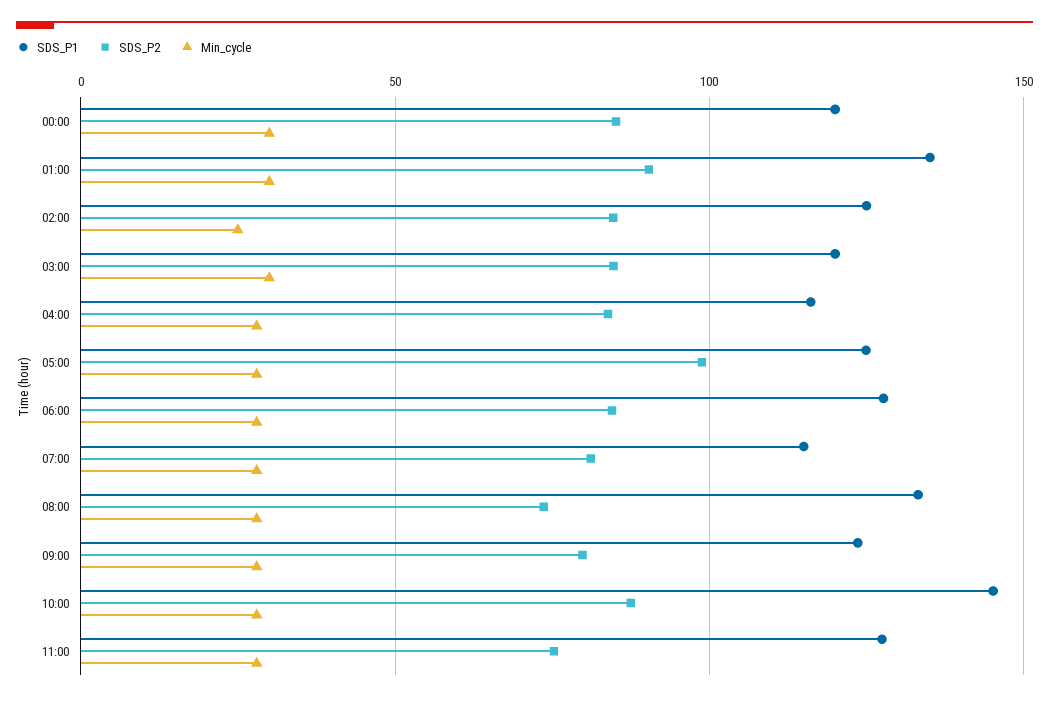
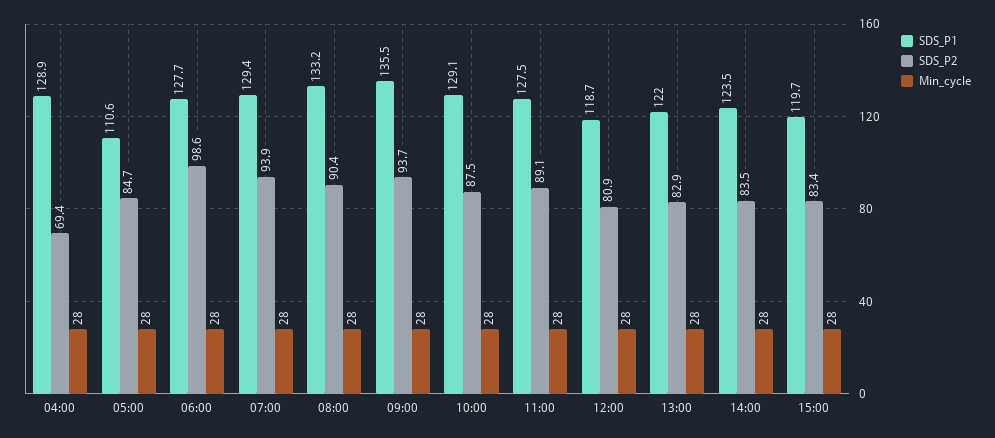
SDS_P1, 00:00: 120 -> none
SDS_P2, 00:00: 85 -> none
Min_cycle, 00:00: 30 -> none
SDS_P1, 01:00: 135 -> none
SDS_P2, 01:00: 90 -> none
Min_cycle, 01:00: 30 -> none
SDS_P1, 02:00: 125 -> none
SDS_P2, 02:00: 85 -> none
Min_cycle, 02:00: 25 -> none
SDS_P1, 03:00: 120 -> none
SDS_P2, 03:00: 85 -> none
Min_cycle, 03:00: 30 -> none
SDS_P1, 04:00: 115 -> 128.9
SDS_P2, 04:00: 85 -> 69.4
SDS_P1, 05:00: 125 -> 110.6
SDS_P2, 05:00: 100 -> 84.7
SDS_P2, 06:00: 85 -> 98.6
SDS_P1, 07:00: 115 -> 129.4
SDS_P2, 07:00: 80 -> 93.9
SDS_P2, 08:00: 75 -> 90.4
SDS_P1, 09:00: 125 -> 135.5
SDS_P2, 09:00: 80 -> 93.7
SDS_P1, 10:00: 145 -> 129.1
SDS_P2, 11:00: 75 -> 89.1
SDS_P1, 12:00: none -> 118.7
SDS_P2, 12:00: none -> 80.9
Min_cycle, 12:00: none -> 28
SDS_P1, 13:00: none -> 122
SDS_P2, 13:00: none -> 82.9
Min_cycle, 13:00: none -> 28
SDS_P1, 14:00: none -> 123.5
SDS_P2, 14:00: none -> 83.5
Min_cycle, 14:00: none -> 28
SDS_P1, 15:00: none -> 119.7
SDS_P2, 15:00: none -> 83.4
Min_cycle, 15:00: none -> 28

